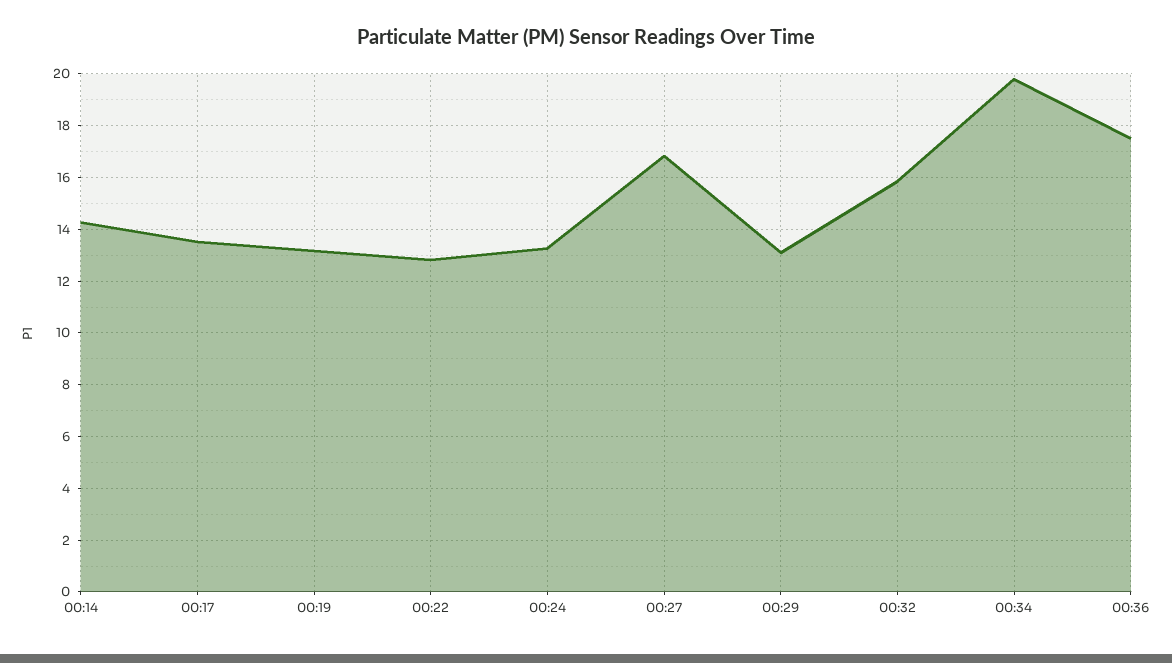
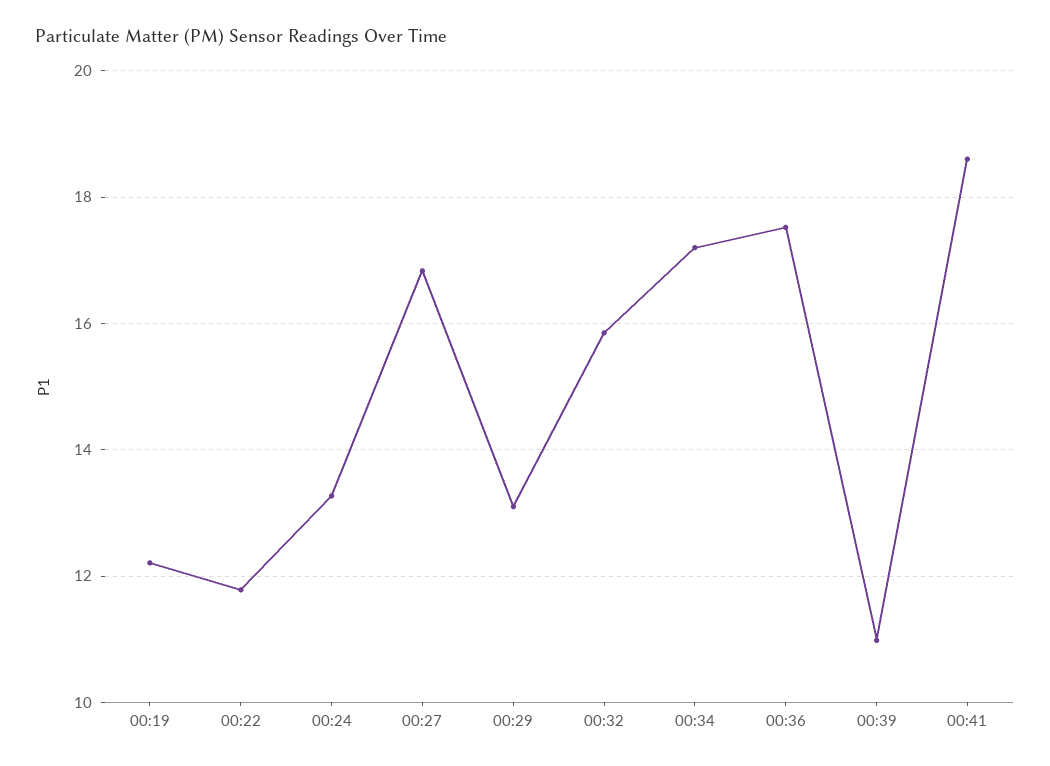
00:14: 14.25 -> none
00:17: 13.5 -> none
00:19: 13.25 -> 12.2
00:22: 12.75 -> 11.8
00:34: 19.75 -> 17.2
00:39: none -> 11
00:41: none -> 18.6

